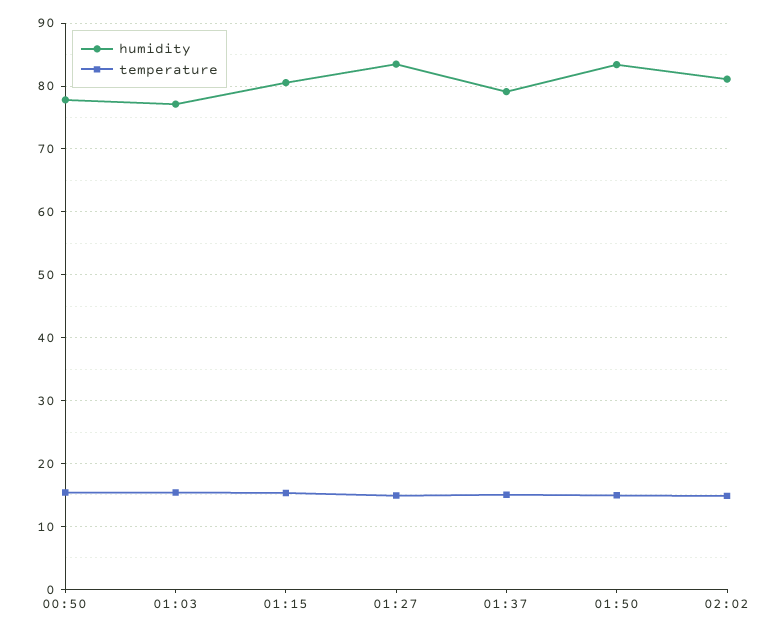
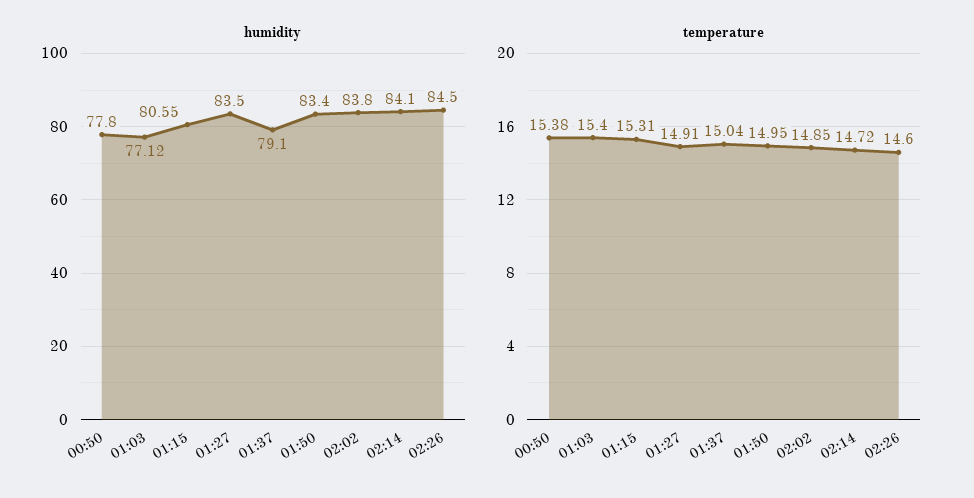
humidity, 02:02: 81 -> 83.8
humidity, 02:14: none -> 84.1
humidity, 02:26: none -> 84.5
temperature, 02:14: none -> 14.72
temperature, 02:26: none -> 14.6

